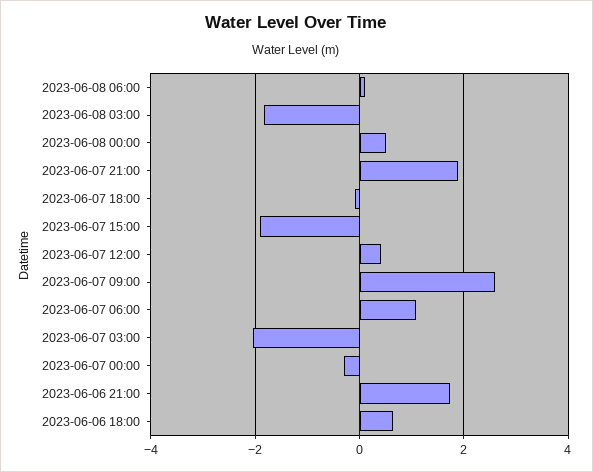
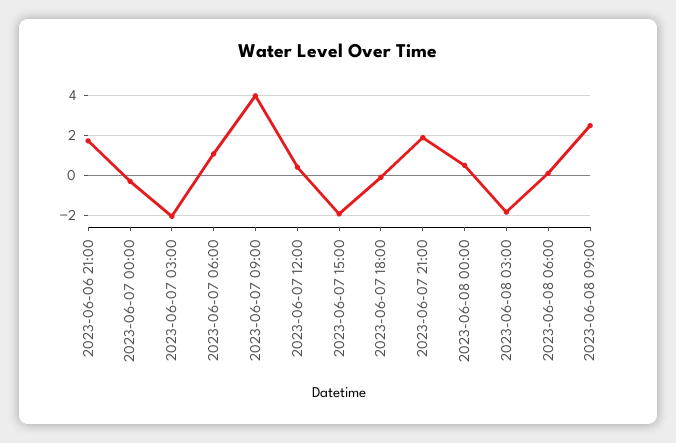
2023-06-07 09:00: 2.6 -> 4
2023-06-06 18:00: 0.6 -> none
2023-06-08 09:00: none -> 2.5

